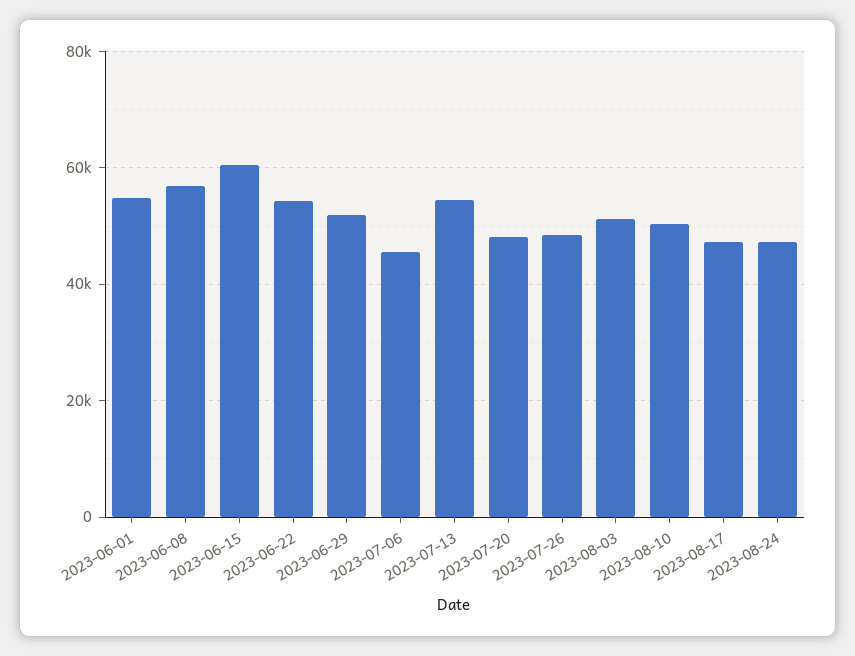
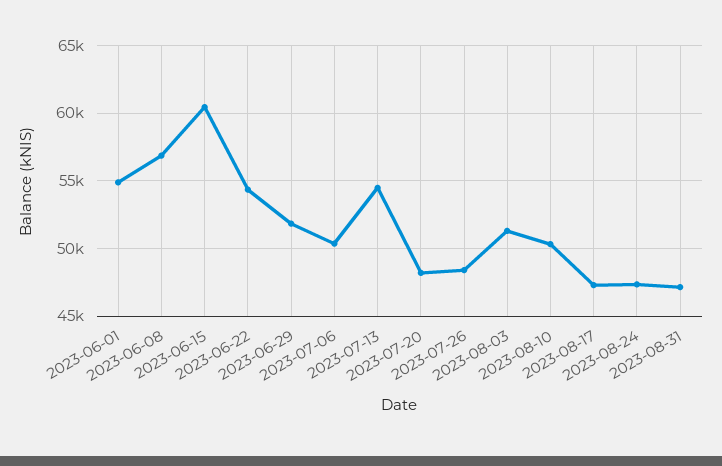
2023-07-06: 46000 -> 50500
2023-08-31: none -> 47000

